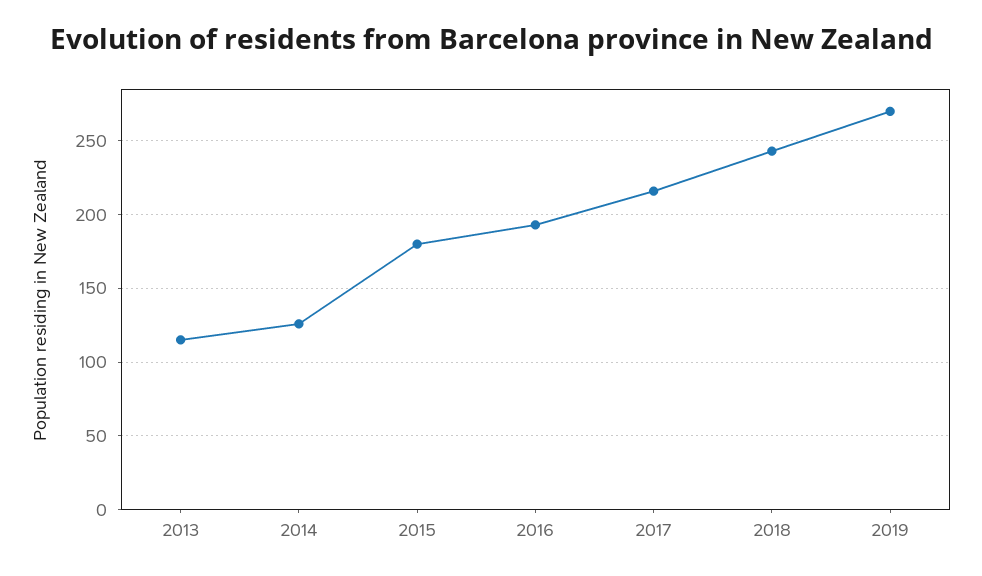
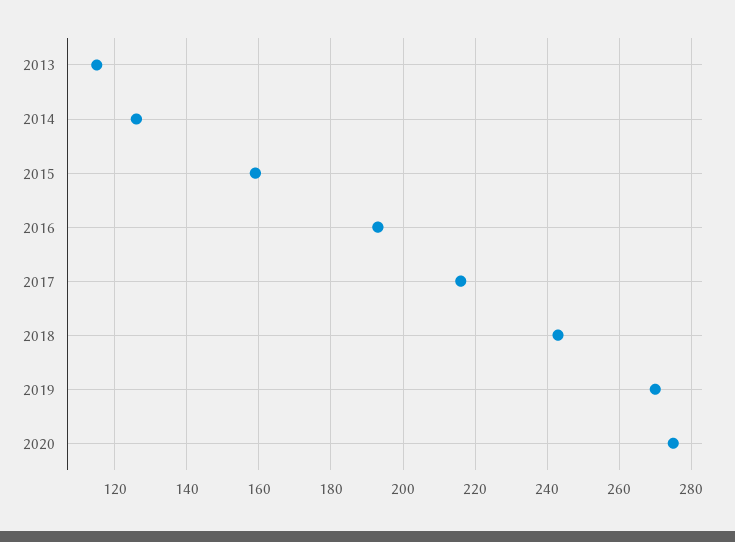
2015: 180 -> 160
2020: none -> 275

